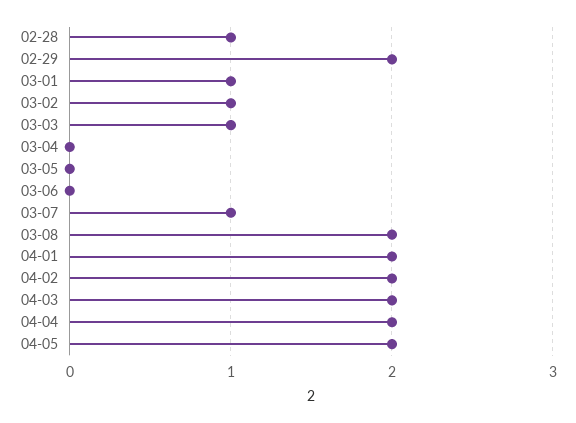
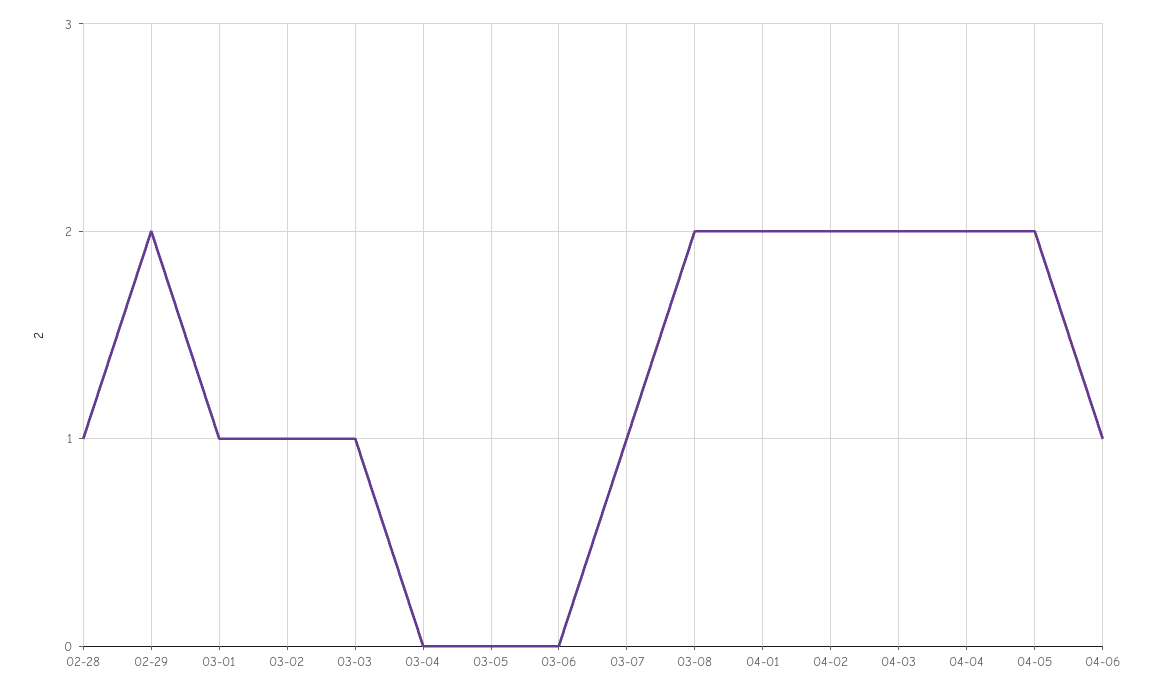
04-06: none -> 1

